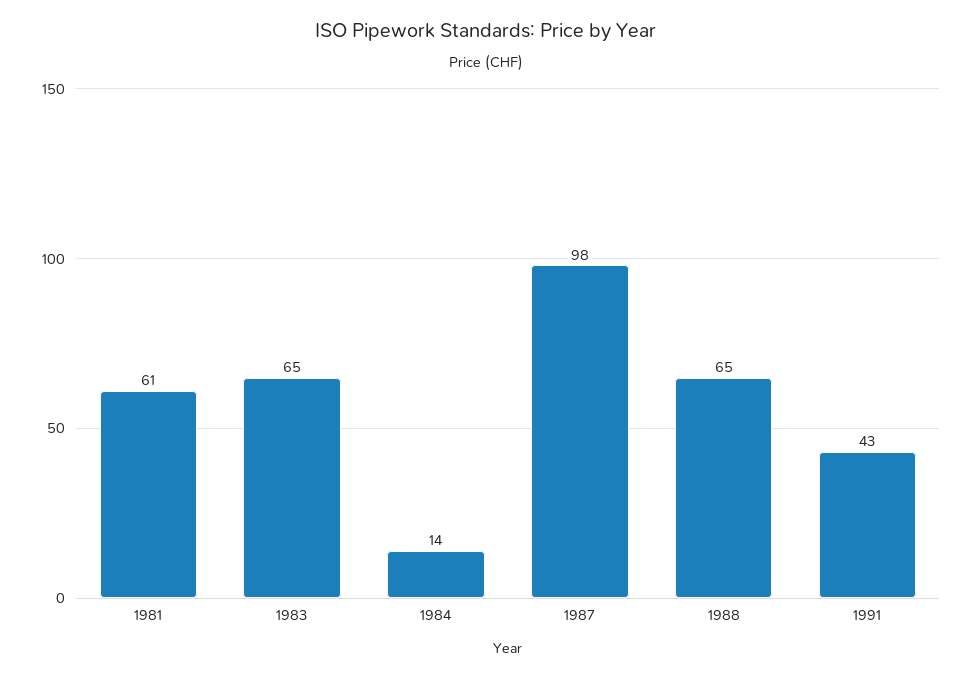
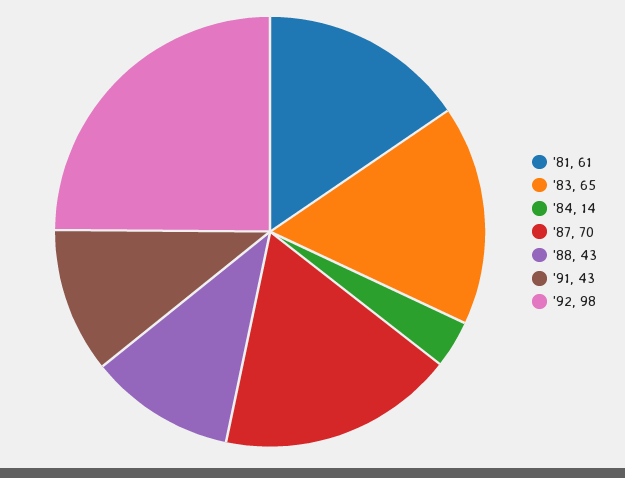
1987: 98 -> 70
1988: 65 -> 43
'92: none -> 98

